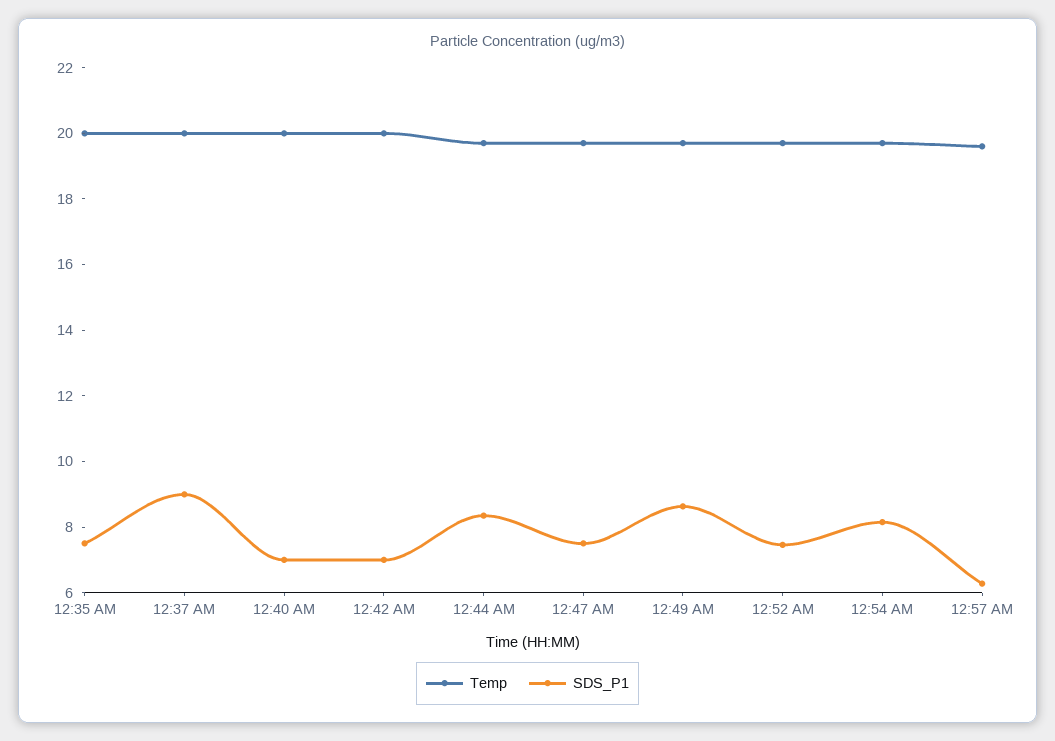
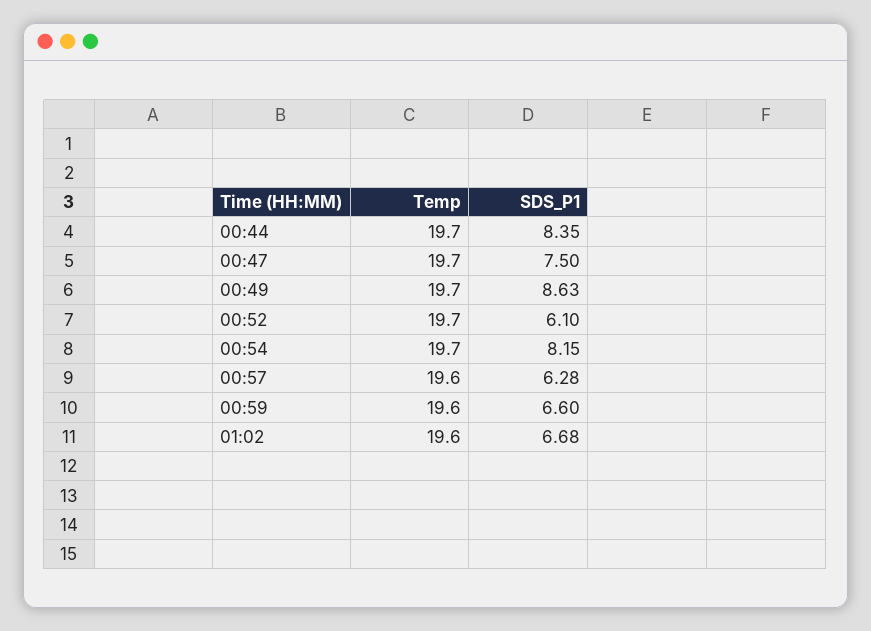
Temp, 12:35 AM: 20 -> none
SDS_P1, 12:35 AM: 7.5 -> none
Temp, 12:37 AM: 20 -> none
SDS_P1, 12:37 AM: 9 -> none
Temp, 12:40 AM: 20 -> none
SDS_P1, 12:40 AM: 7 -> none
Temp, 12:42 AM: 20 -> none
SDS_P1, 12:42 AM: 7 -> none
SDS_P1, 12:52 AM: 7.5 -> 6.1
Temp, 00:59: none -> 19.6
SDS_P1, 00:59: none -> 6.6
Temp, 01:02: none -> 19.6
SDS_P1, 01:02: none -> 6.68

